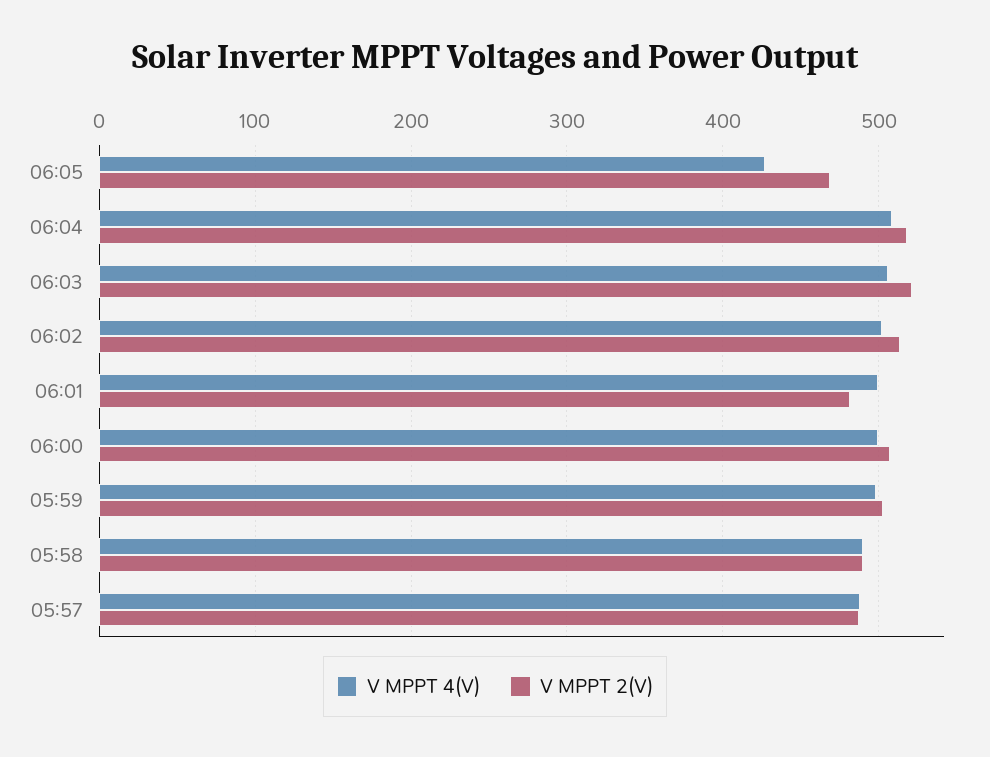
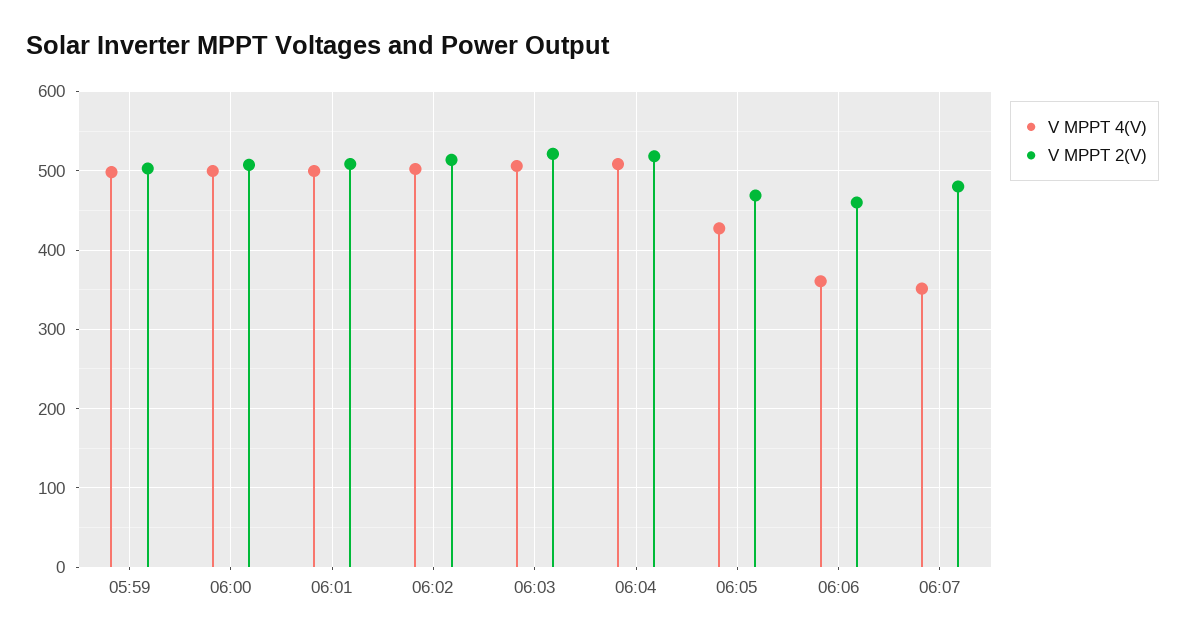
V MPPT 2(V), 06:01: 480 -> 510
V MPPT 4(V), 05:58: 490 -> none
V MPPT 2(V), 05:58: 490 -> none
V MPPT 4(V), 05:57: 490 -> none
V MPPT 2(V), 05:57: 490 -> none
V MPPT 4(V), 06:06: none -> 360
V MPPT 2(V), 06:06: none -> 460
V MPPT 4(V), 06:07: none -> 350
V MPPT 2(V), 06:07: none -> 480

